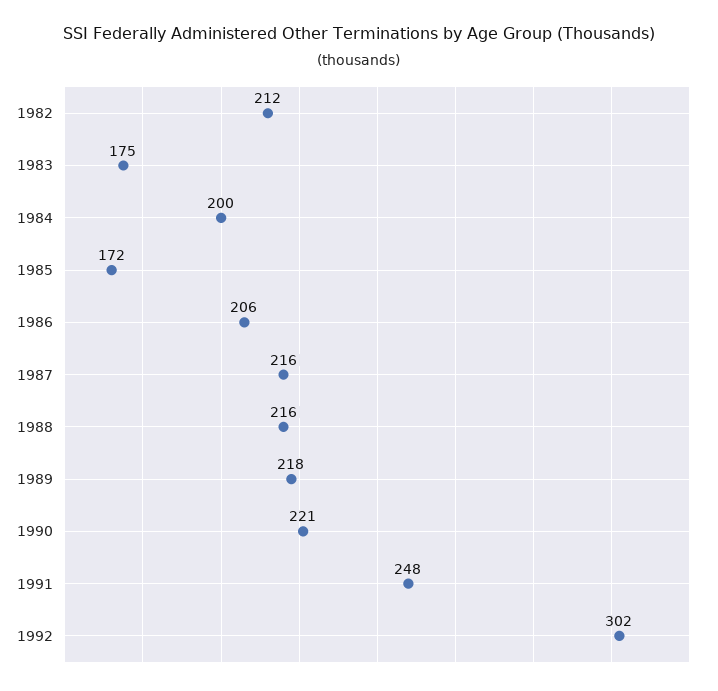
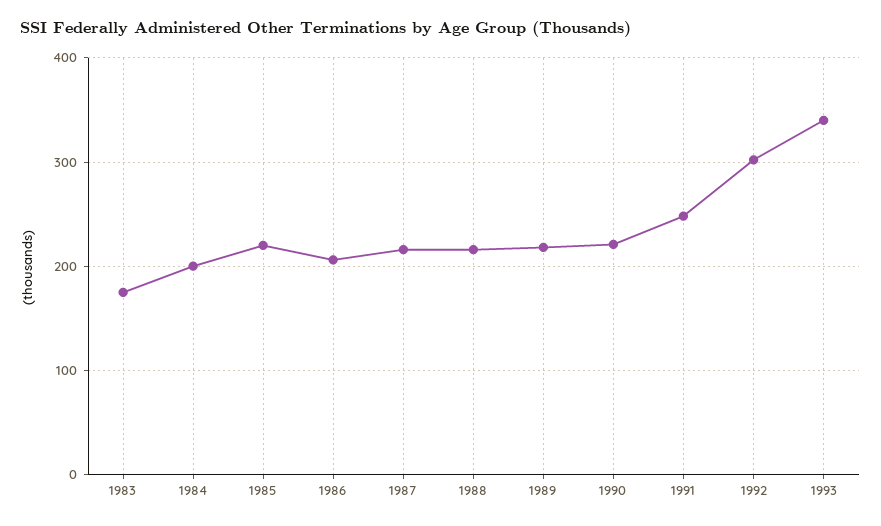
1982: 212 -> none
1985: 172 -> 220
1993: none -> 340

